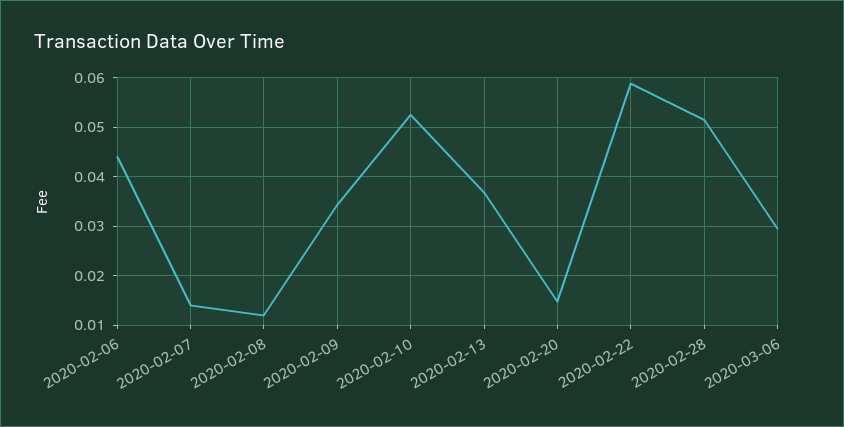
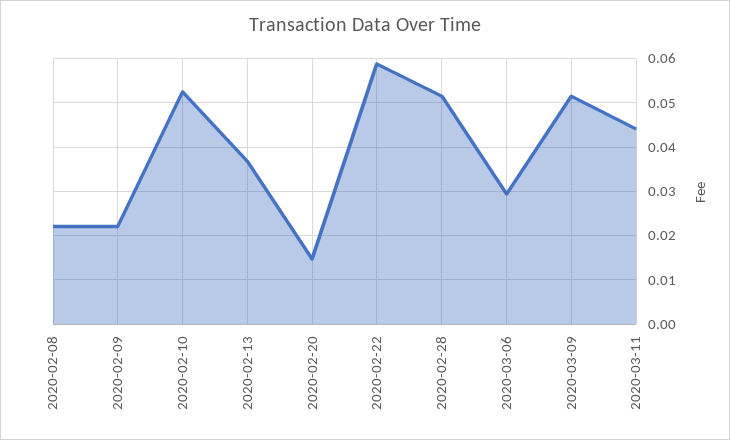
2020-02-06: 0.044 -> none
2020-02-07: 0.014 -> none
2020-02-08: 0.012 -> 0.022
2020-02-09: 0.034 -> 0.022
2020-03-09: none -> 0.052
2020-03-11: none -> 0.044

